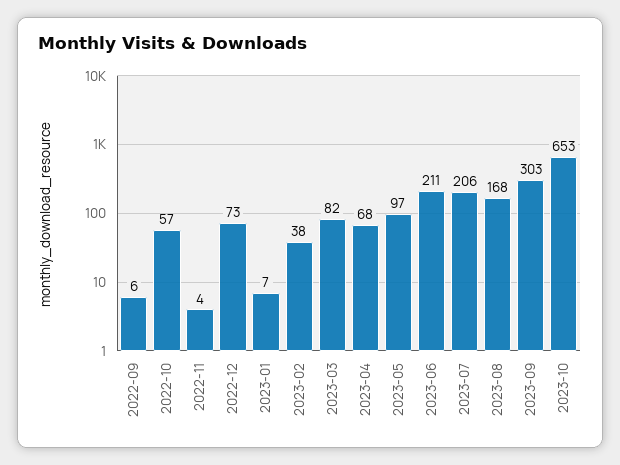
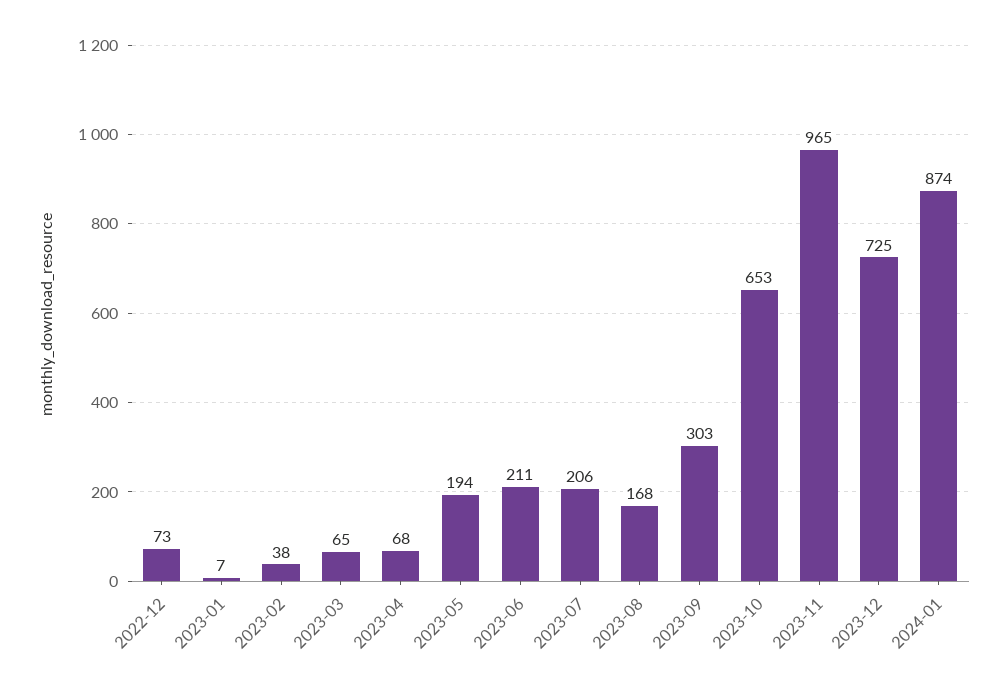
2022-09: 6 -> none
2022-10: 57 -> none
2022-11: 4 -> none
2023-03: 82 -> 65
2023-05: 97 -> 194
2023-11: none -> 965
2023-12: none -> 725
2024-01: none -> 874

